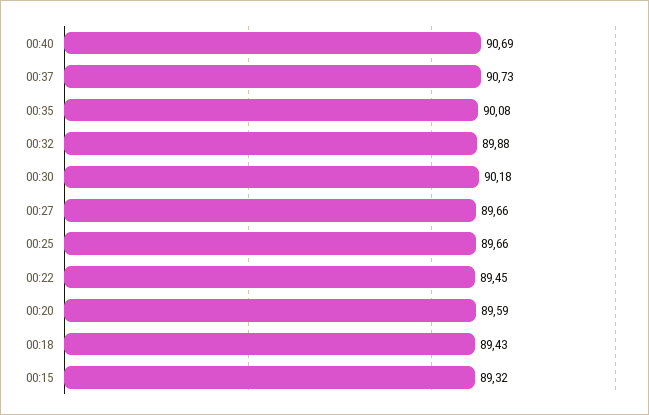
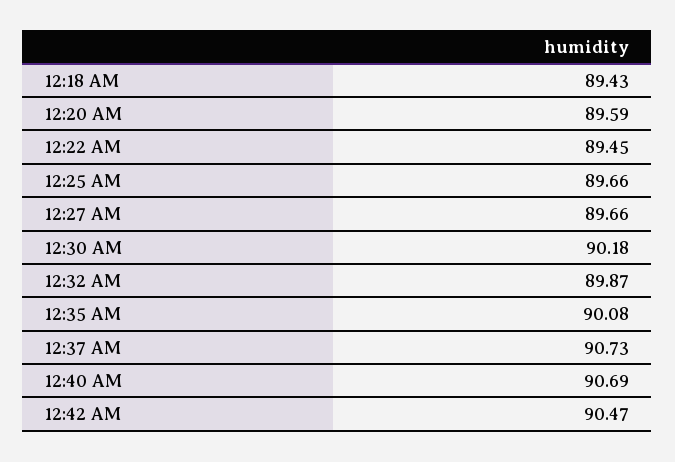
00:32: 89.88 -> 89.87
00:15: 89.32 -> none
12:42 AM: none -> 90.47

